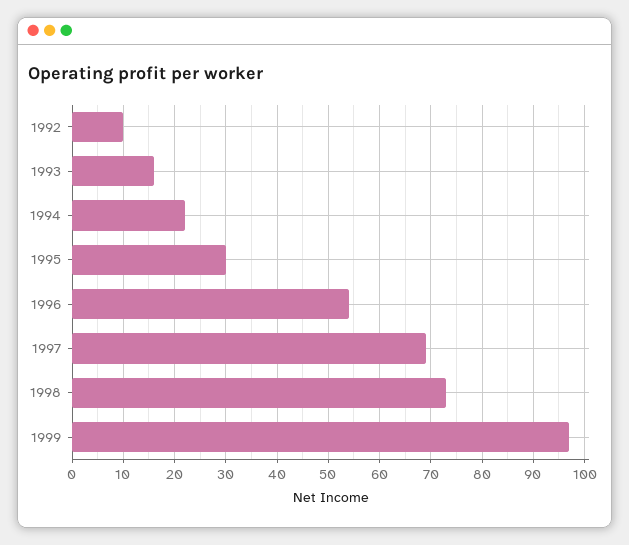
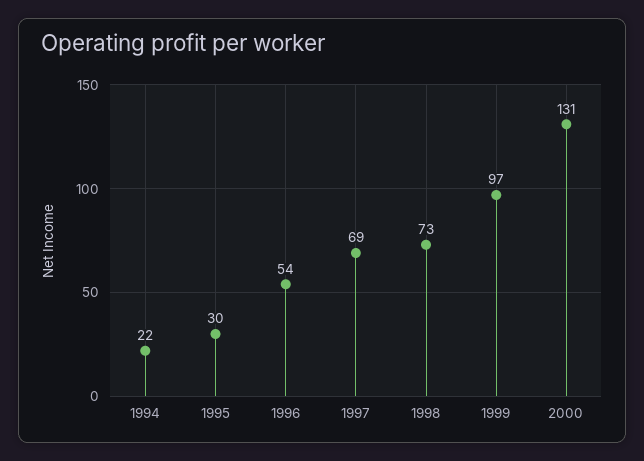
1992: 10 -> none
1993: 15 -> none
2000: none -> 131

